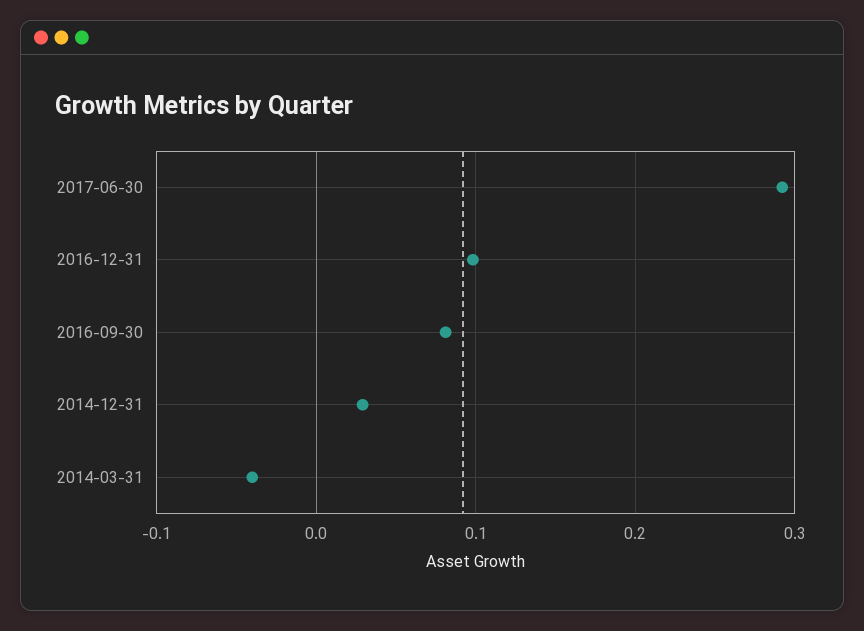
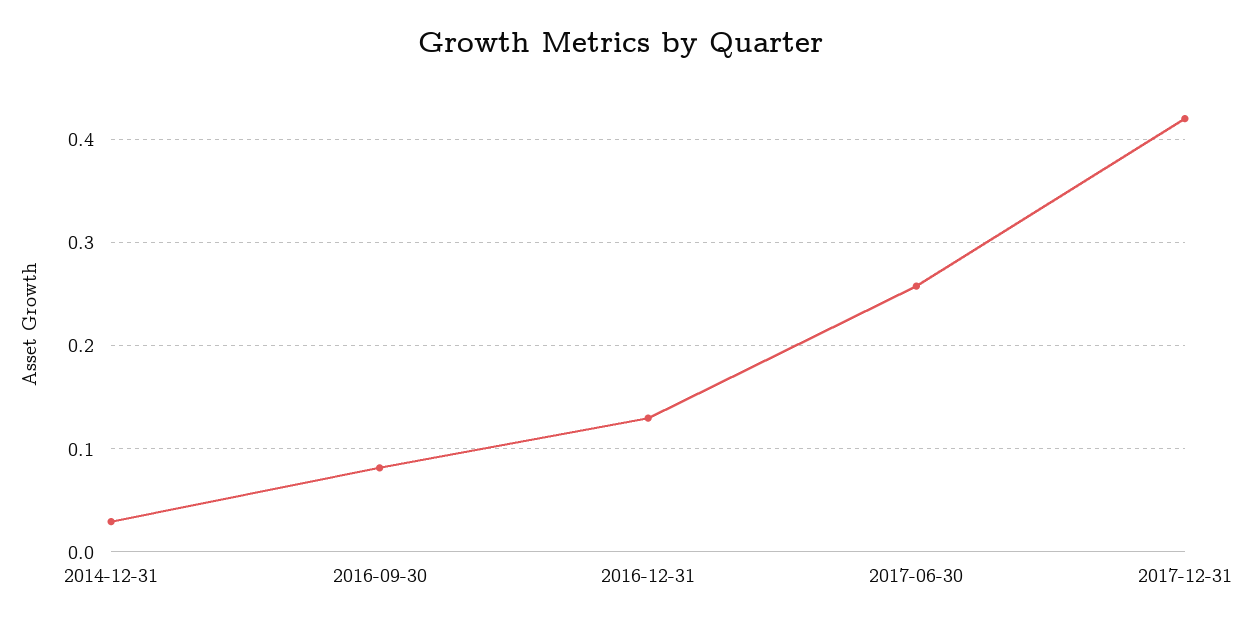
2017-06-30: 0.29 -> 0.26
2016-12-31: 0.1 -> 0.13
2014-03-31: -0.04 -> none
2017-12-31: none -> 0.42

